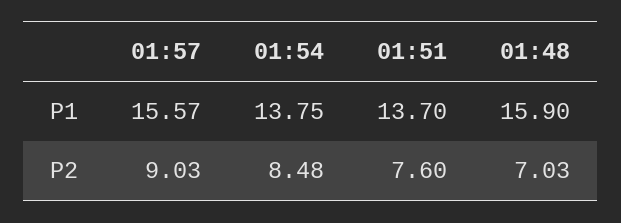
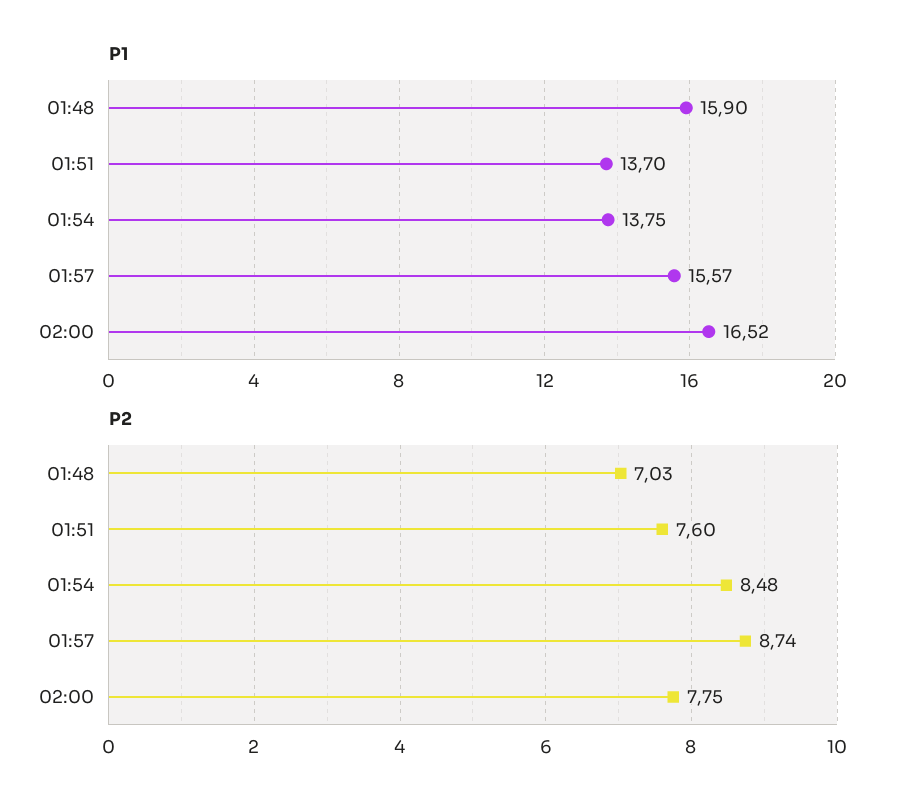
P2, 01:57: 9.03 -> 8.74
P1, 02:00: none -> 16.52
P2, 02:00: none -> 7.75

